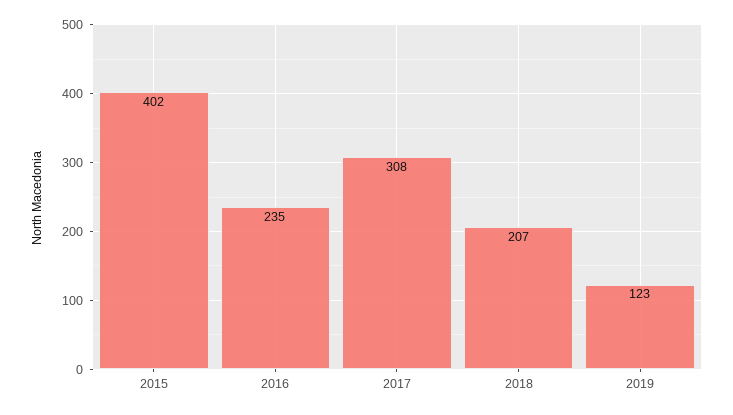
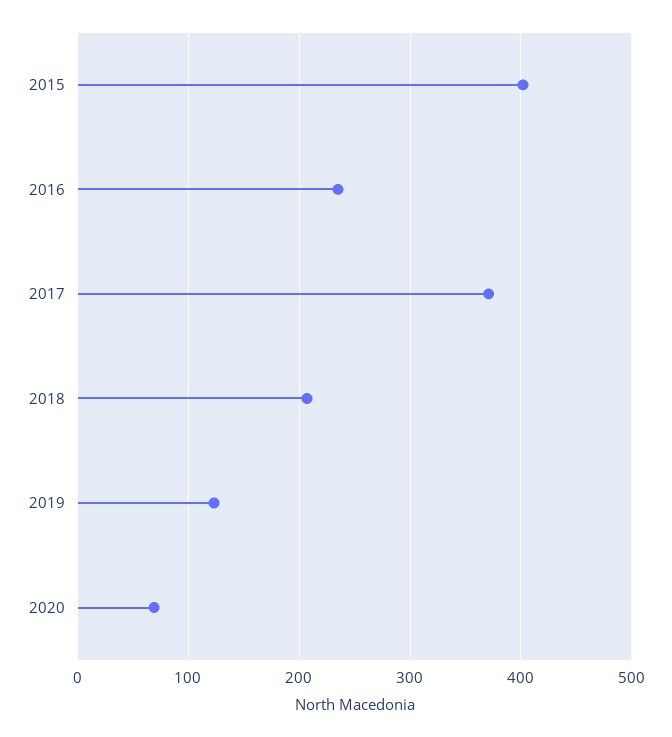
2017: 308 -> 370
2020: none -> 70

